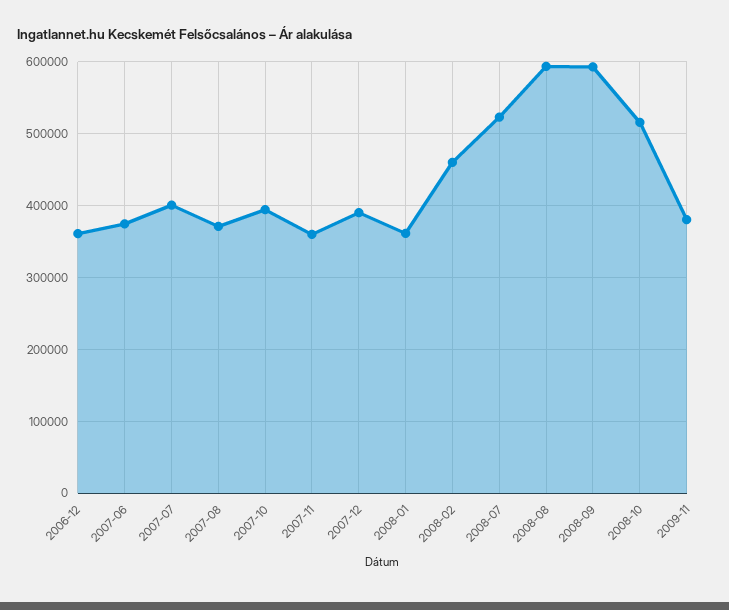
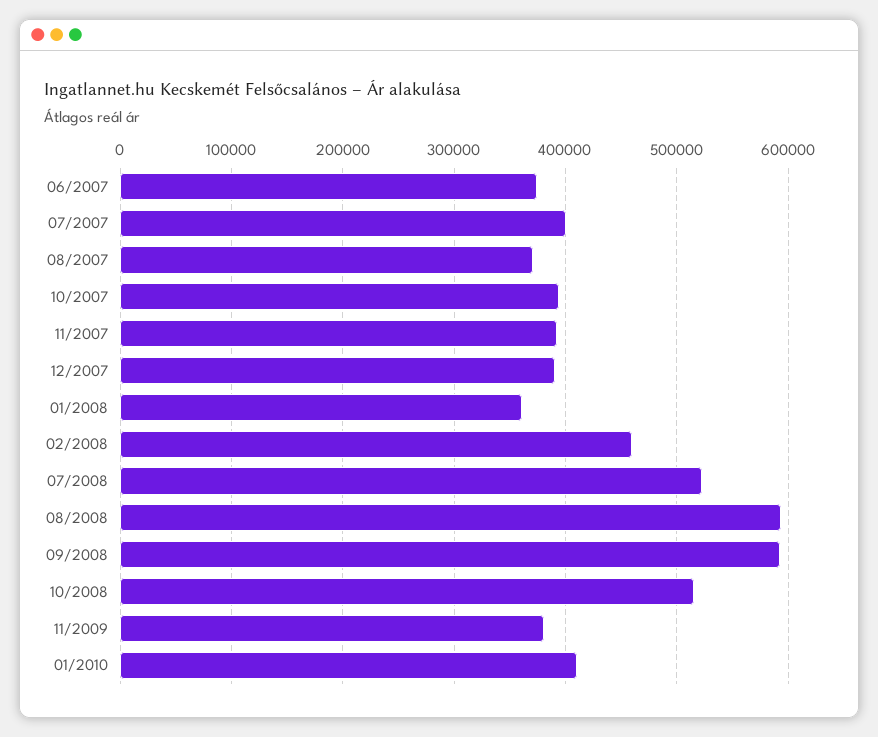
2006-12: 360000 -> none
2007-11: 360000 -> 390000
01/2010: none -> 410000

